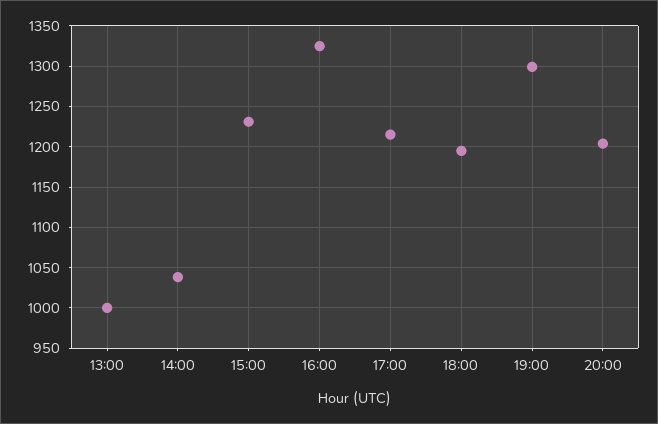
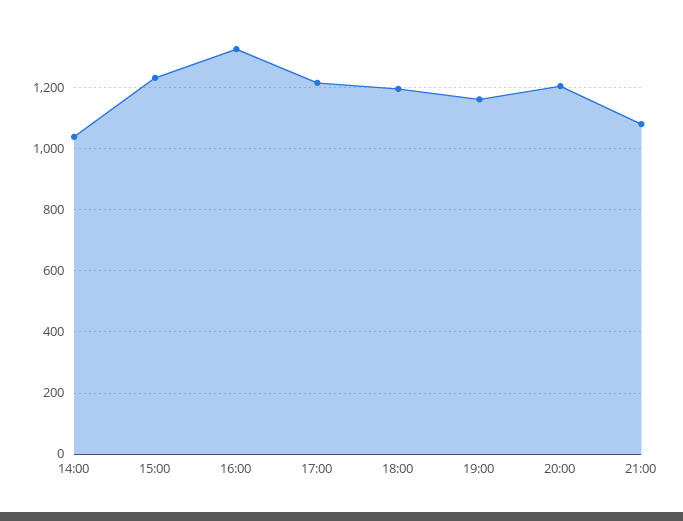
13:00: 1000 -> none
19:00: 1300 -> 1160
21:00: none -> 1080

